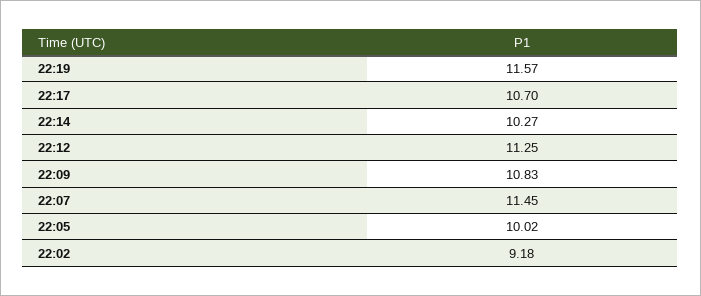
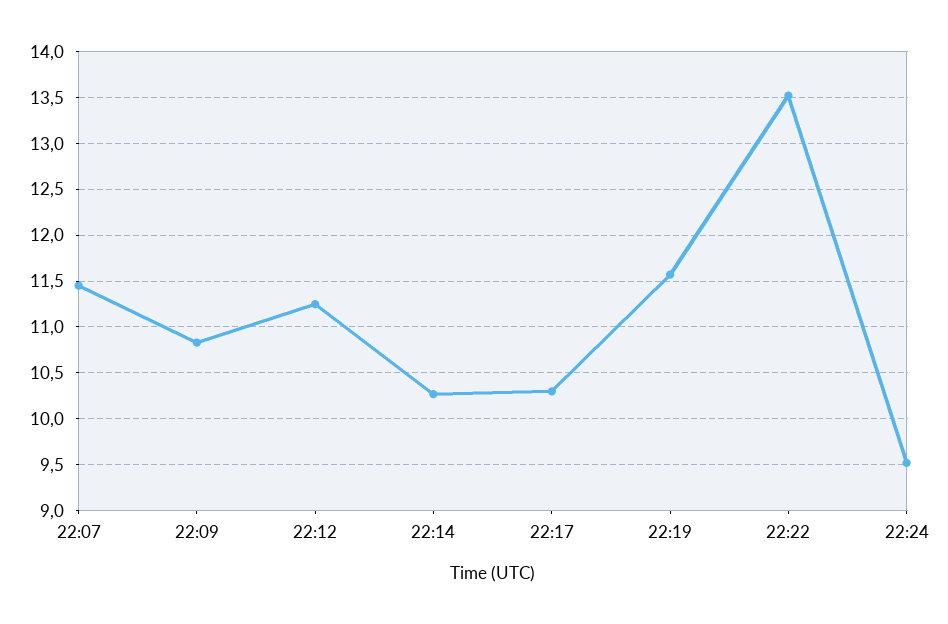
22:17: 10.7 -> 10.3
22:05: 10.02 -> none
22:02: 9.18 -> none
22:22: none -> 13.5
22:24: none -> 9.5

